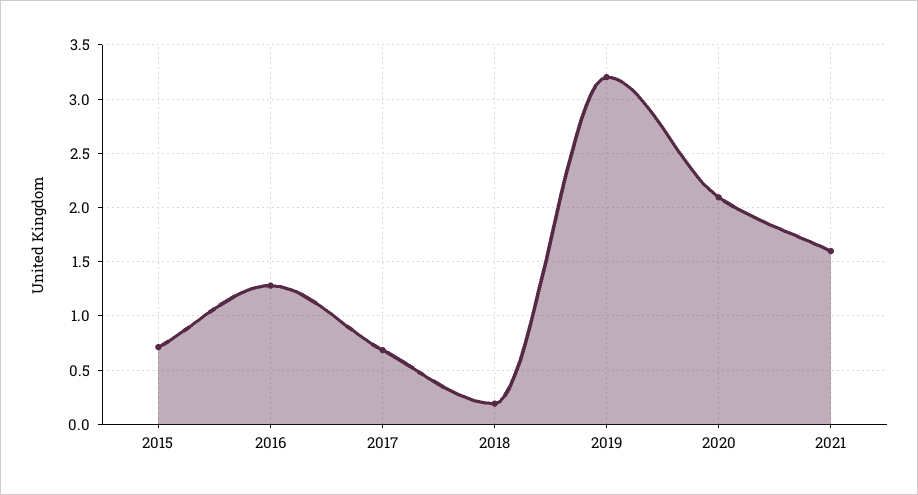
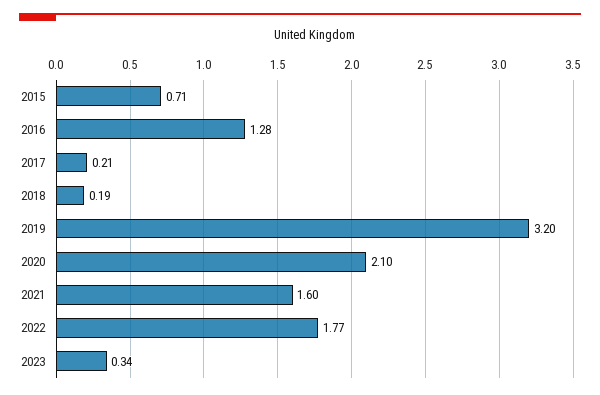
2017: 0.7 -> 0.21
2022: none -> 1.77
2023: none -> 0.34

